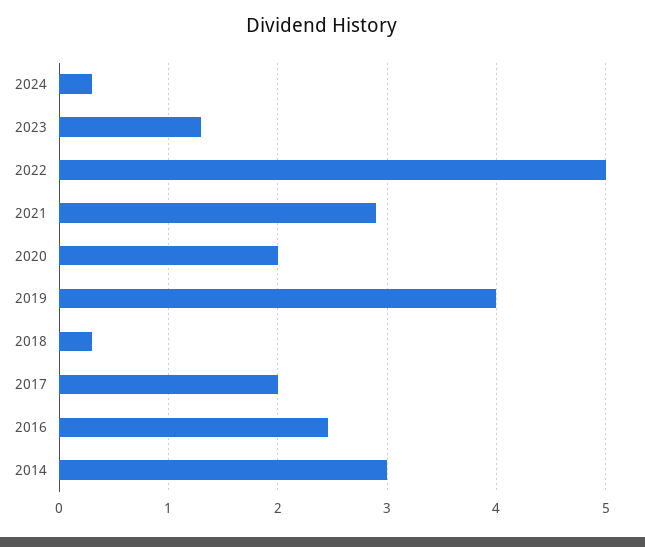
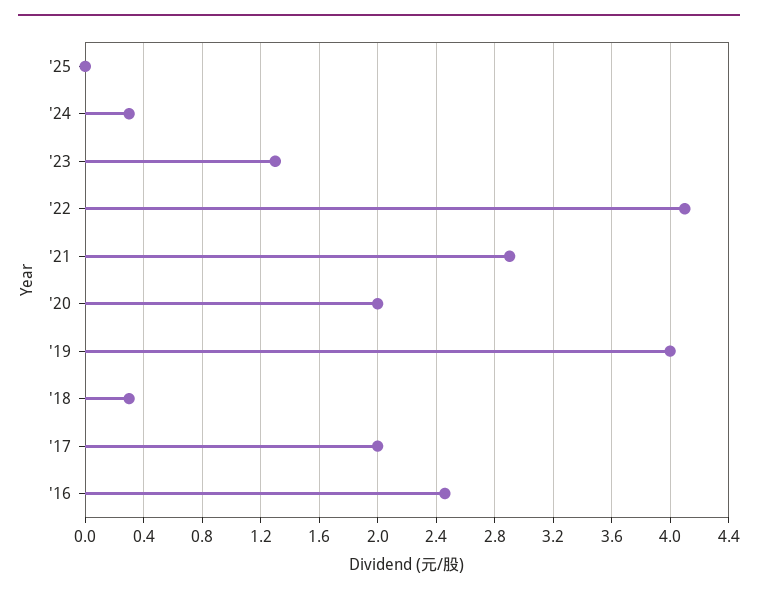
2022: 5 -> 4.1
2014: 3 -> none
'25: none -> 0

